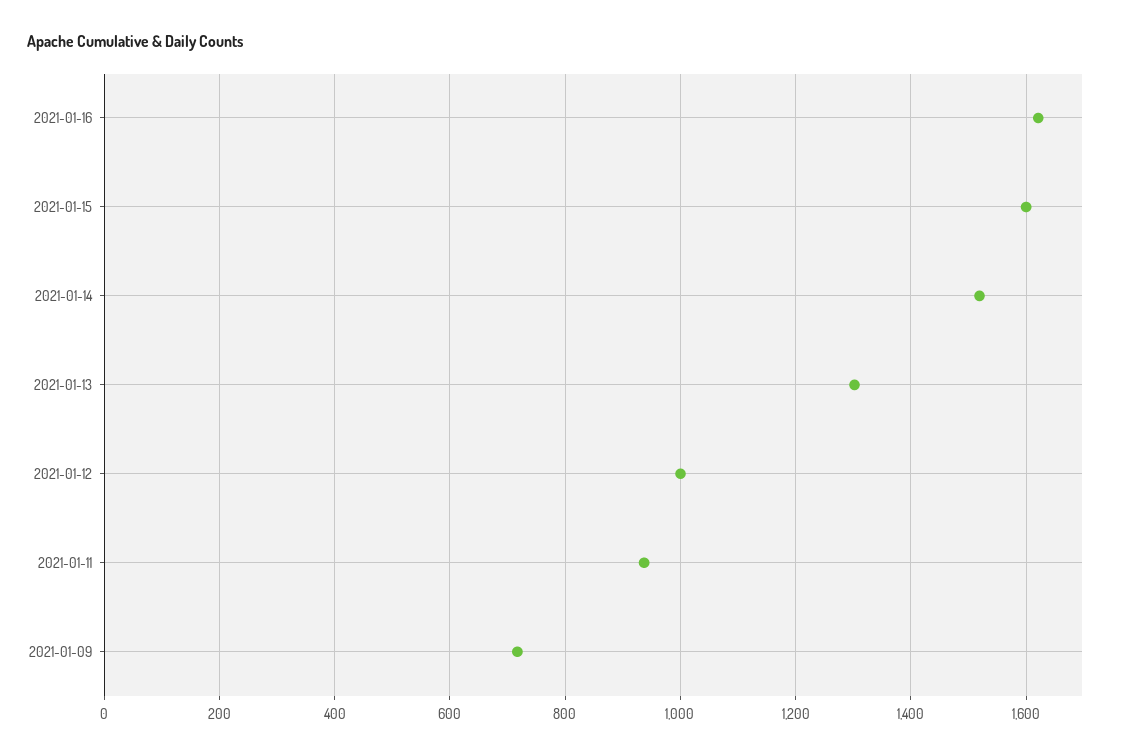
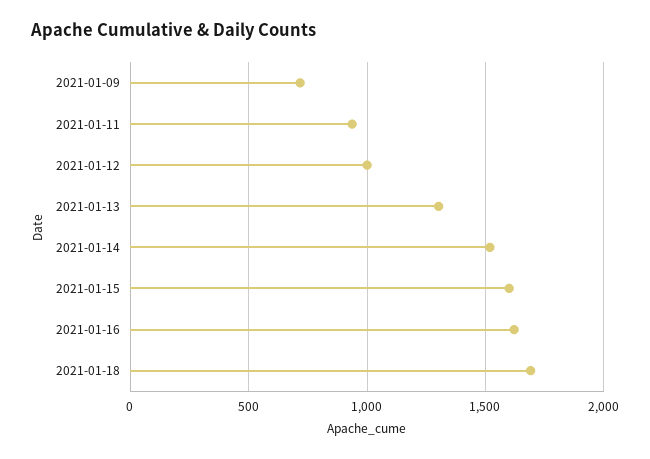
2021-01-18: none -> 1700

